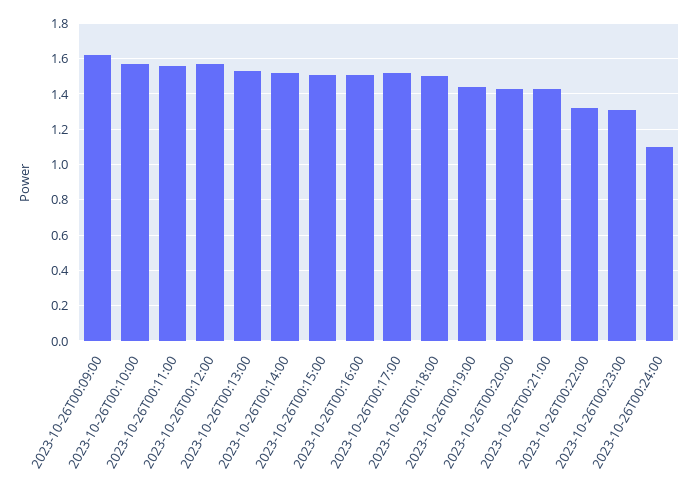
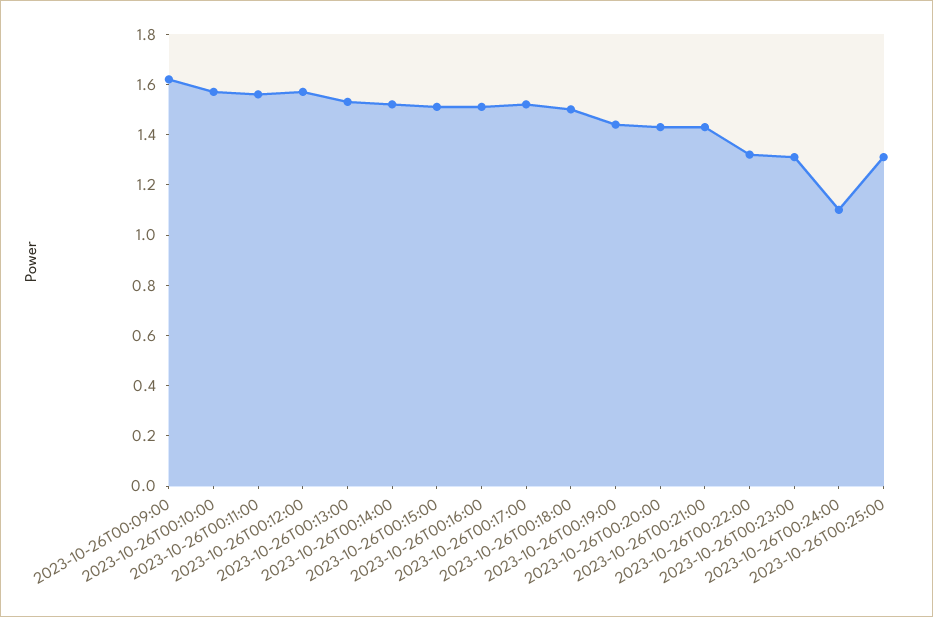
2023-10-26T00:25:00: none -> 1.3

